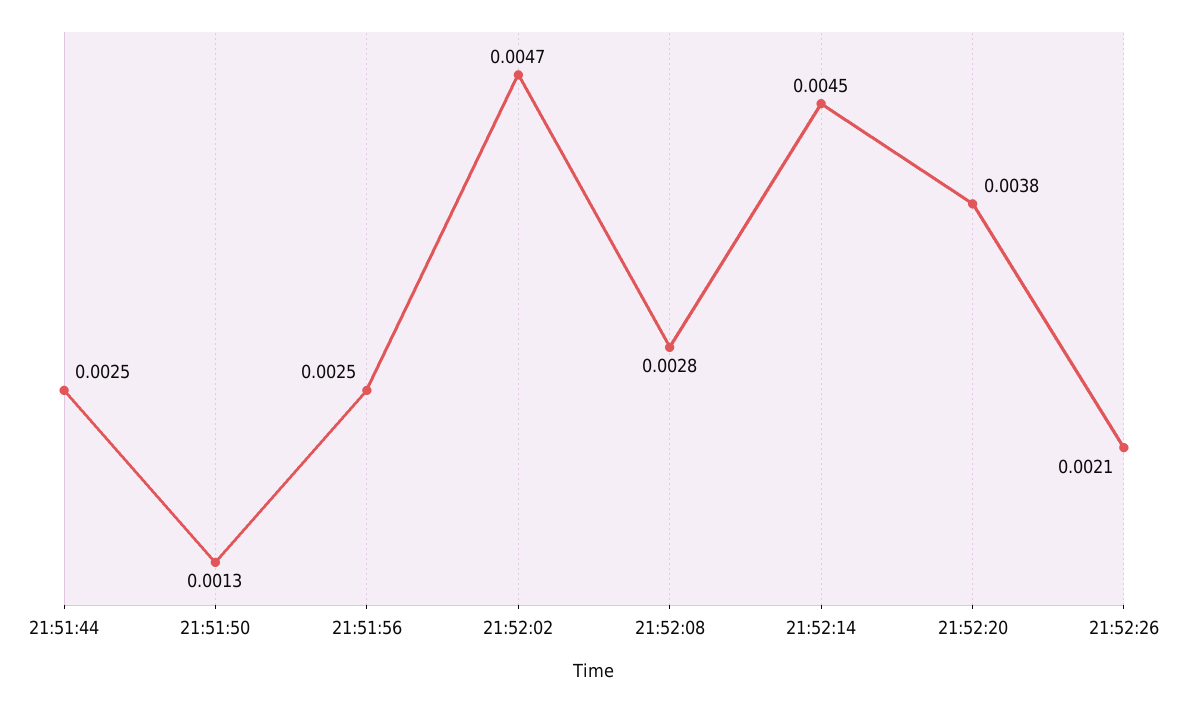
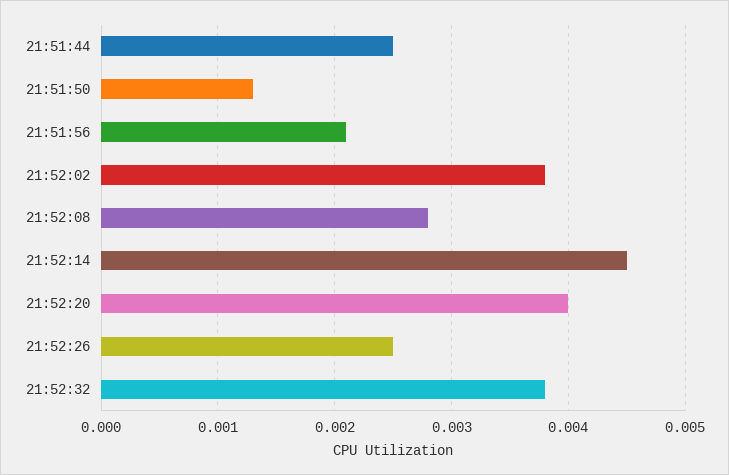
21:51:56: 0.0025 -> 0.0021
21:52:02: 0.0047 -> 0.0038
21:52:20: 0.0038 -> 0.004
21:52:26: 0.0021 -> 0.0025
21:52:32: none -> 0.0038

